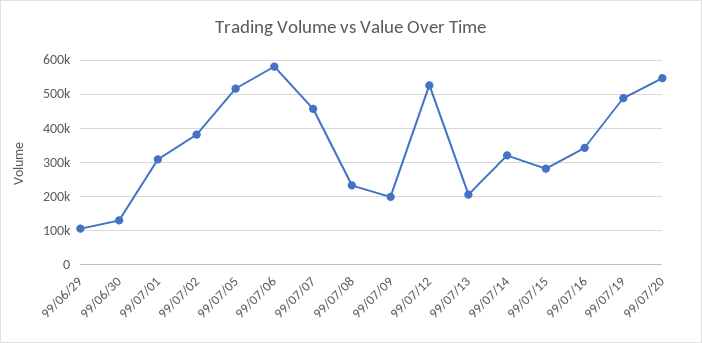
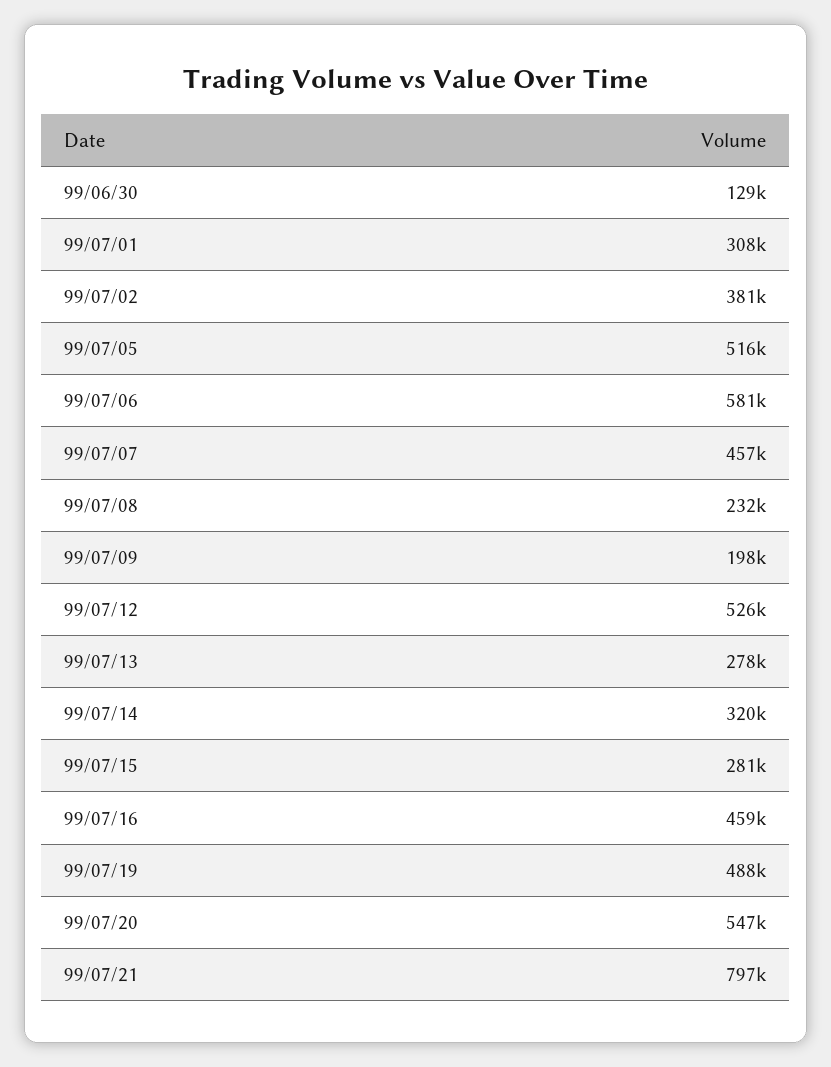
99/06/29: 100000 -> none
99/07/13: 200000 -> 278000
99/07/16: 340000 -> 459000
99/07/21: none -> 797000

